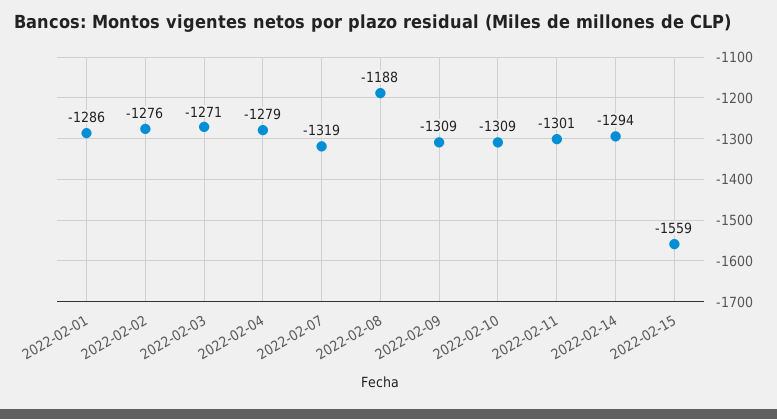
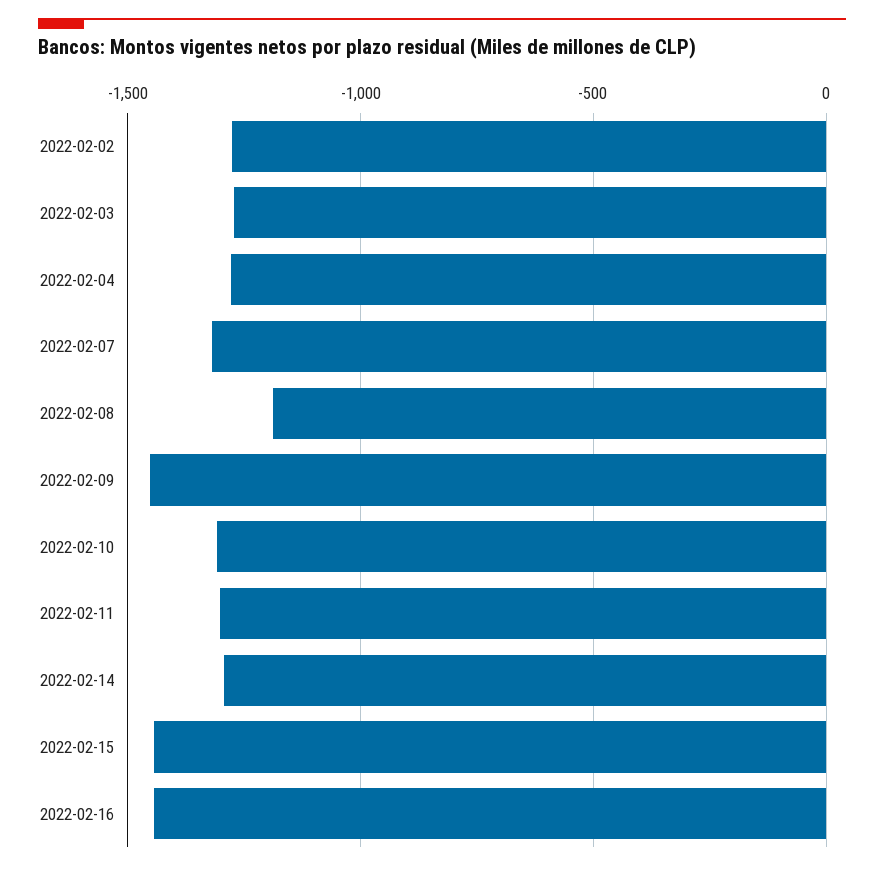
2022-02-01: -1286 -> none
2022-02-09: -1309 -> -1450
2022-02-15: -1559 -> -1450
2022-02-16: none -> -1450

